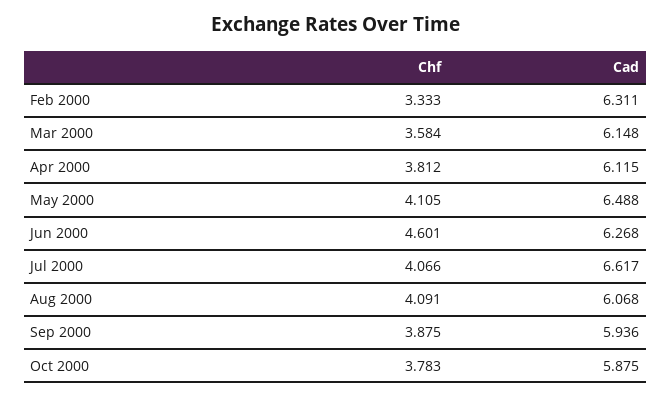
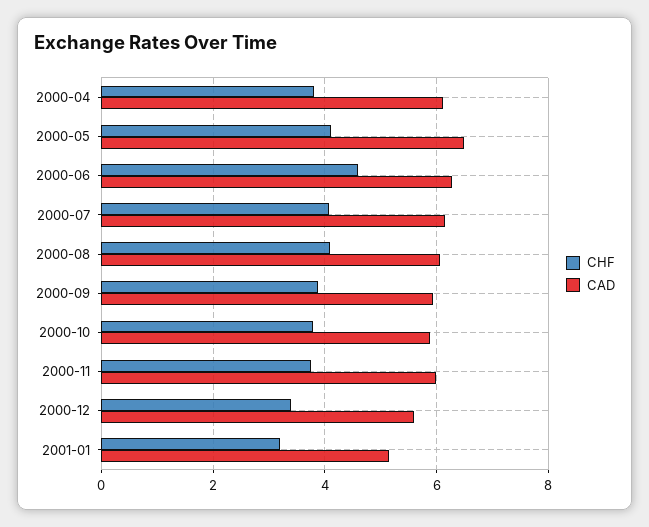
Chf, Feb 2000: 3.333 -> none
Cad, Feb 2000: 6.311 -> none
Chf, Mar 2000: 3.584 -> none
Cad, Mar 2000: 6.148 -> none
Cad, Jul 2000: 6.617 -> 6.2
Chf, 2000-11: none -> 3.8
Cad, 2000-11: none -> 6
Chf, 2000-12: none -> 3.4
Cad, 2000-12: none -> 5.6
Chf, 2001-01: none -> 3.2
Cad, 2001-01: none -> 5.2

